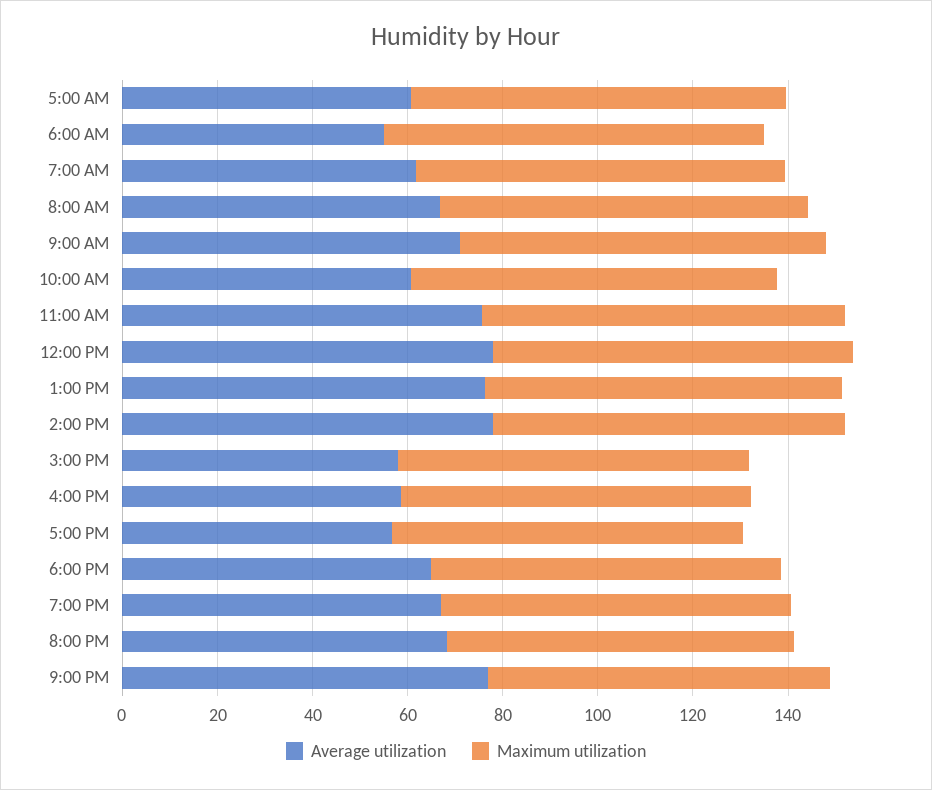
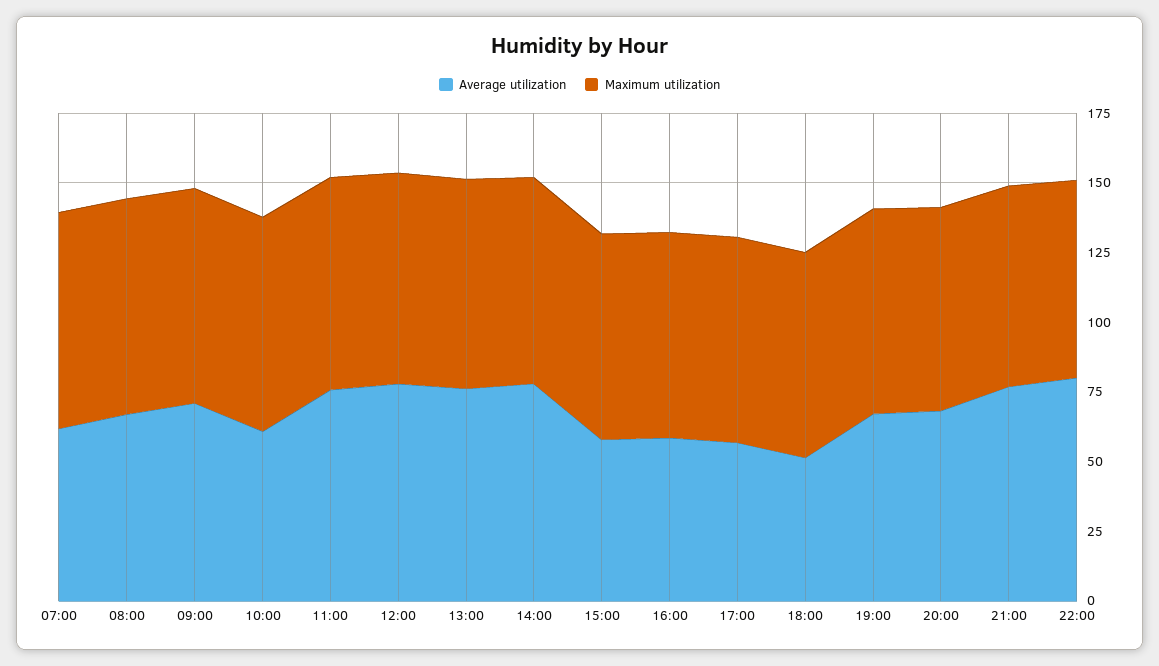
Average utilization, 5:00 AM: 60 -> none
Maximum utilization, 5:00 AM: 80 -> none
Average utilization, 6:00 AM: 55 -> none
Maximum utilization, 6:00 AM: 80 -> none
Average utilization, 6:00 PM: 65 -> 50
Average utilization, 22:00: none -> 80
Maximum utilization, 22:00: none -> 70

